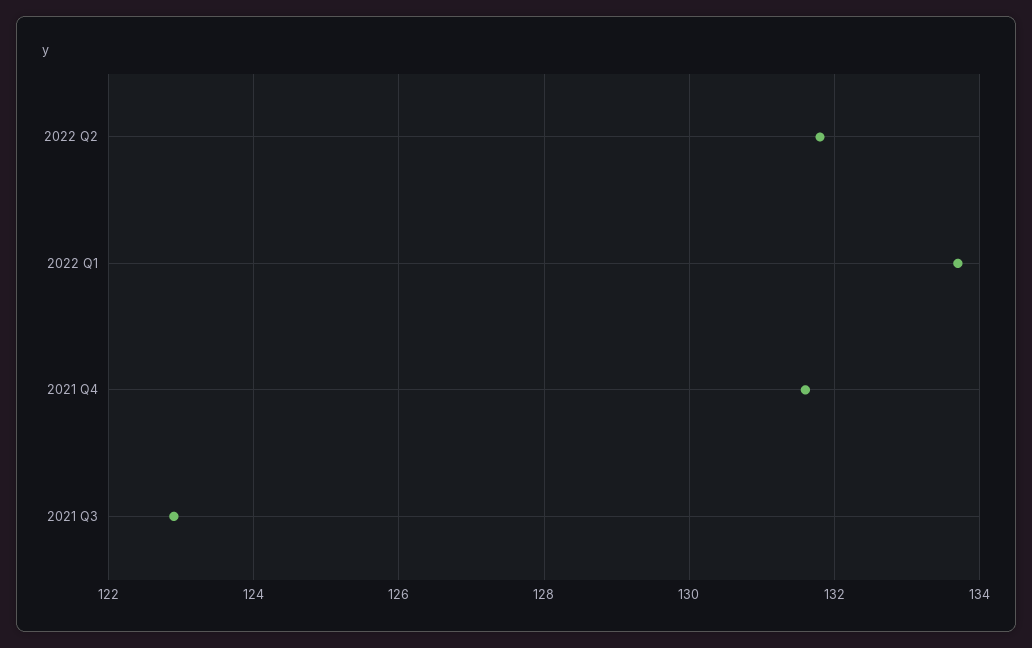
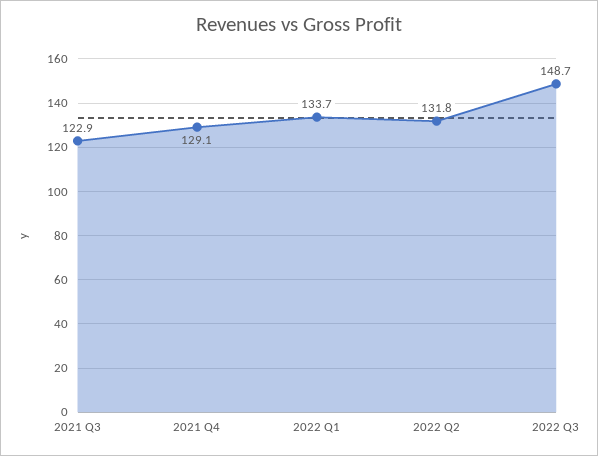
2021 Q4: 131.5 -> 129.1
2022 Q3: none -> 148.7

